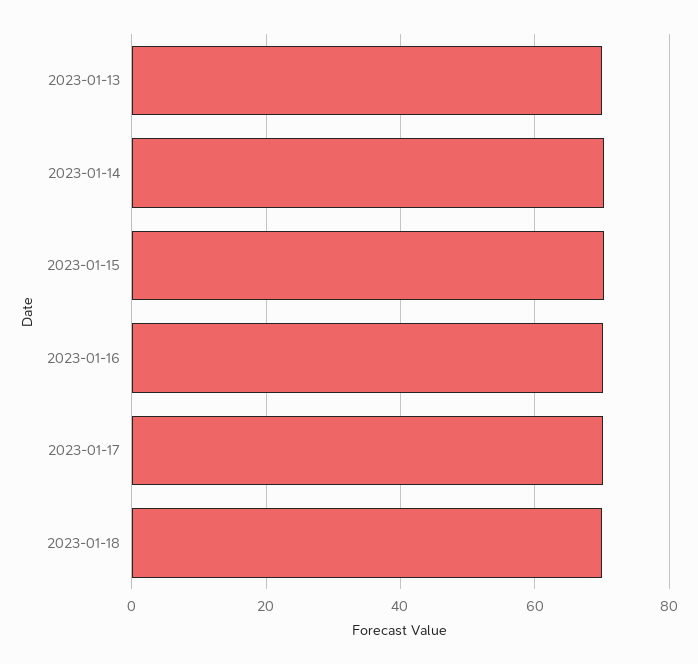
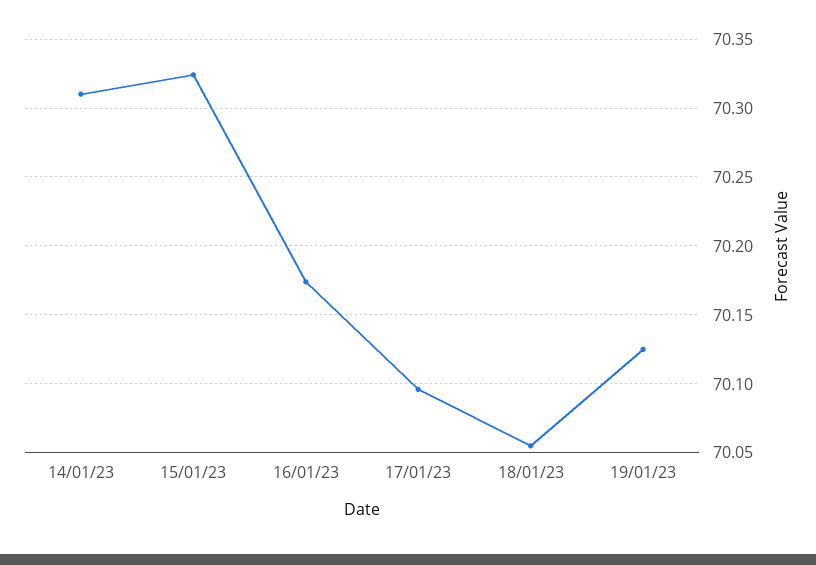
2023-01-13: 70 -> none
19/01/23: none -> 70.125

